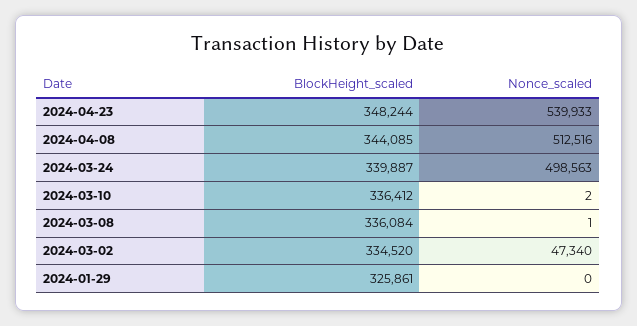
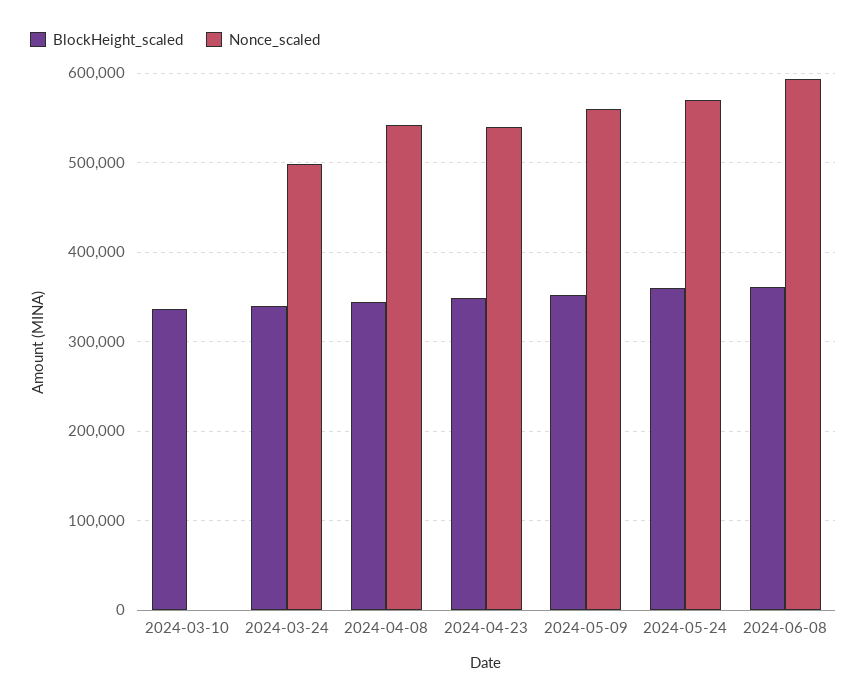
Nonce_scaled, 2024-04-08: 512516 -> 540000
BlockHeight_scaled, 2024-03-08: 336084 -> none
Nonce_scaled, 2024-03-08: 1 -> none
BlockHeight_scaled, 2024-03-02: 334520 -> none
Nonce_scaled, 2024-03-02: 47340 -> none
BlockHeight_scaled, 2024-01-29: 325861 -> none
Nonce_scaled, 2024-01-29: 0 -> none
BlockHeight_scaled, 2024-05-09: none -> 350000
Nonce_scaled, 2024-05-09: none -> 560000
BlockHeight_scaled, 2024-05-24: none -> 360000
Nonce_scaled, 2024-05-24: none -> 570000
BlockHeight_scaled, 2024-06-08: none -> 360000
Nonce_scaled, 2024-06-08: none -> 590000

